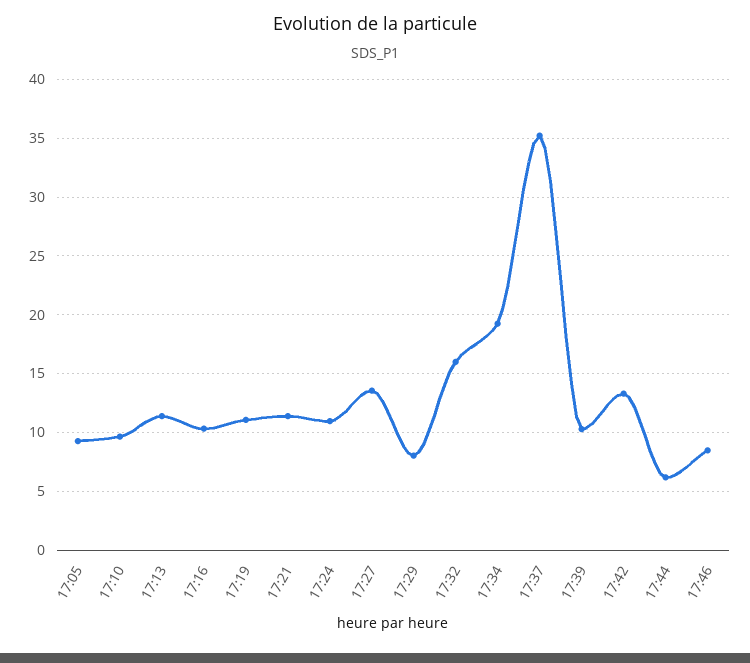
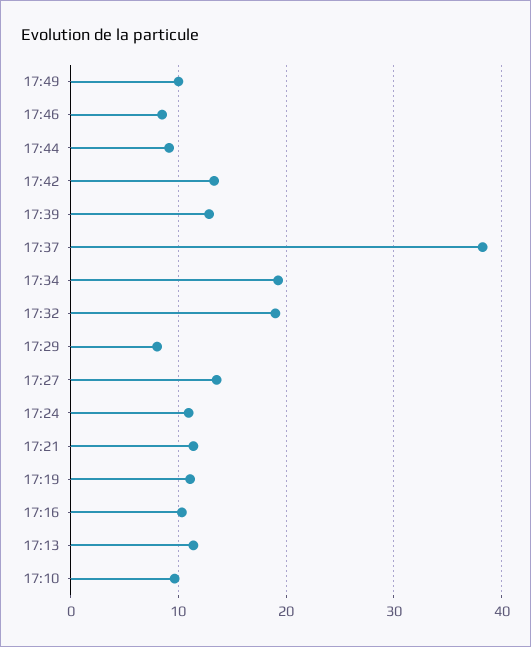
17:05: 9 -> none
17:32: 16 -> 19
17:37: 35 -> 38
17:39: 10 -> 13
17:44: 6 -> 9
17:49: none -> 10

